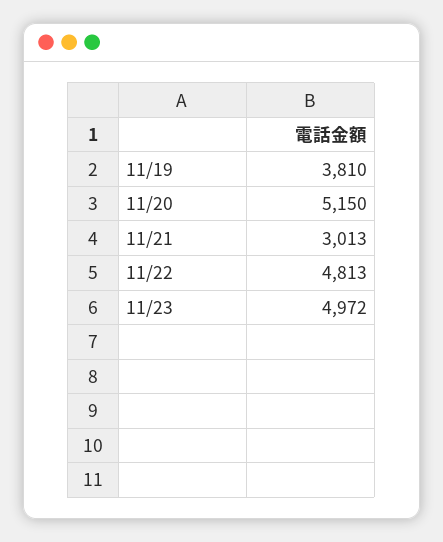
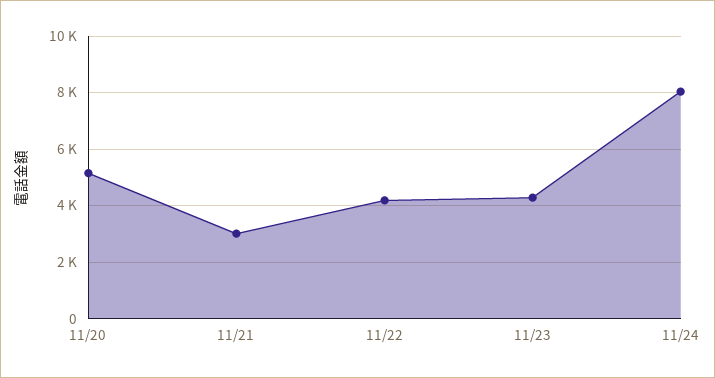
11/19: 3810 -> none
11/22: 4813 -> 4250
11/23: 4972 -> 4250
11/24: none -> 8000

